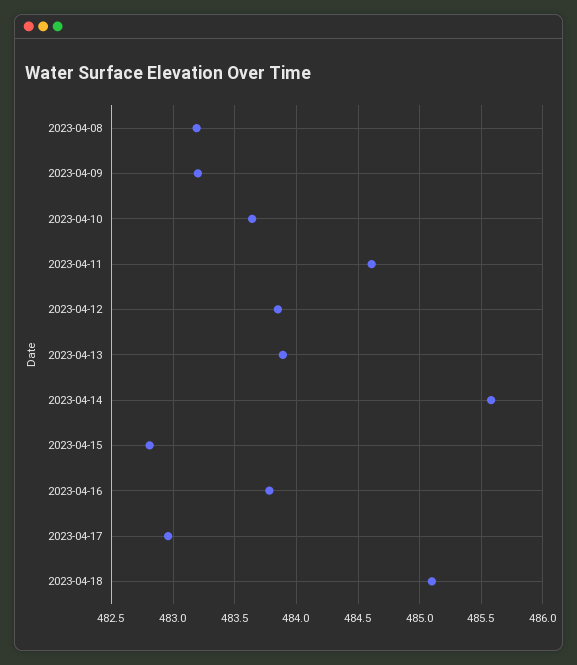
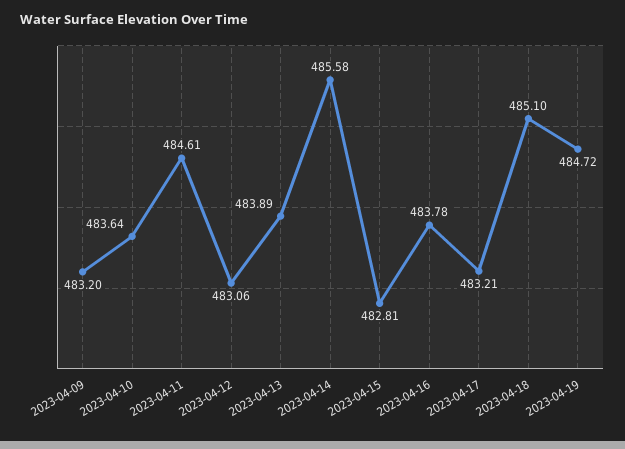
2023-04-08: 483.2 -> none
2023-04-12: 483.85 -> 483.06
2023-04-17: 482.95 -> 483.21
2023-04-19: none -> 484.72

